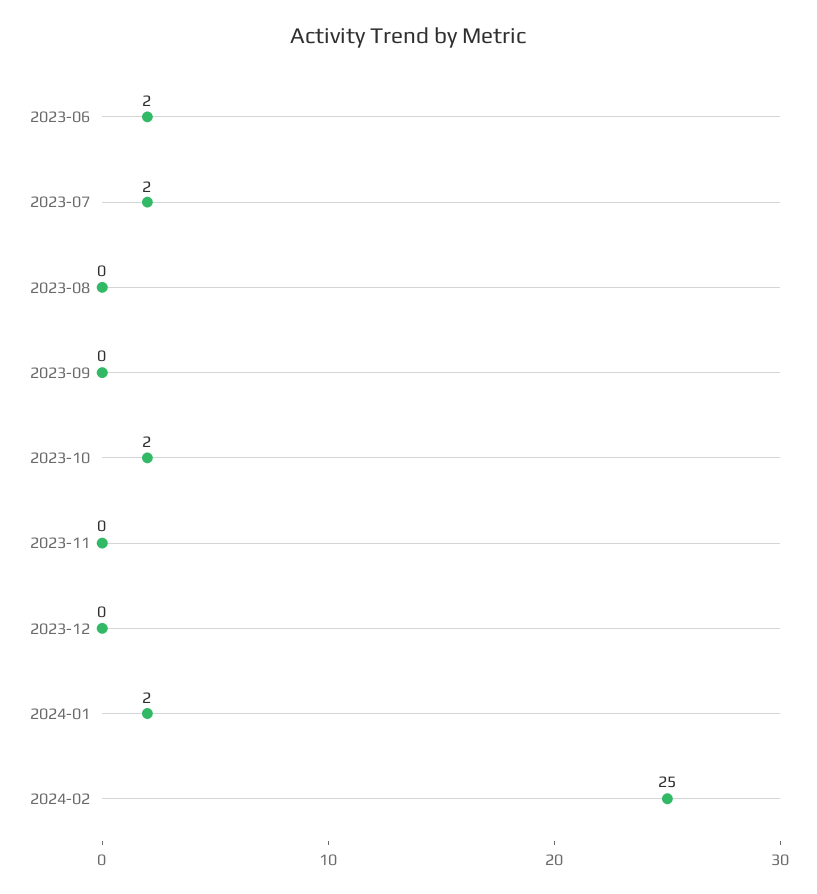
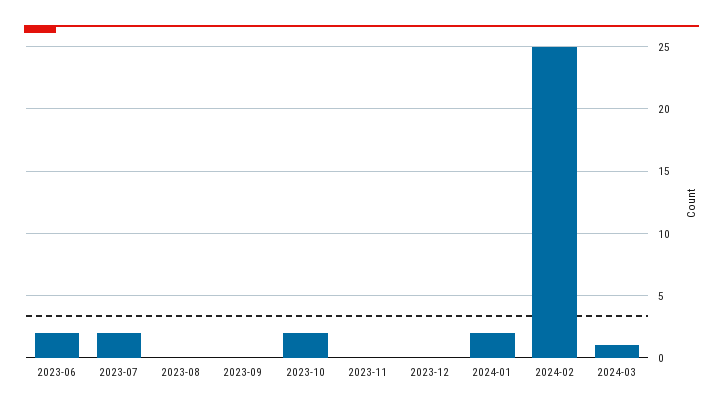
2024-03: none -> 1

